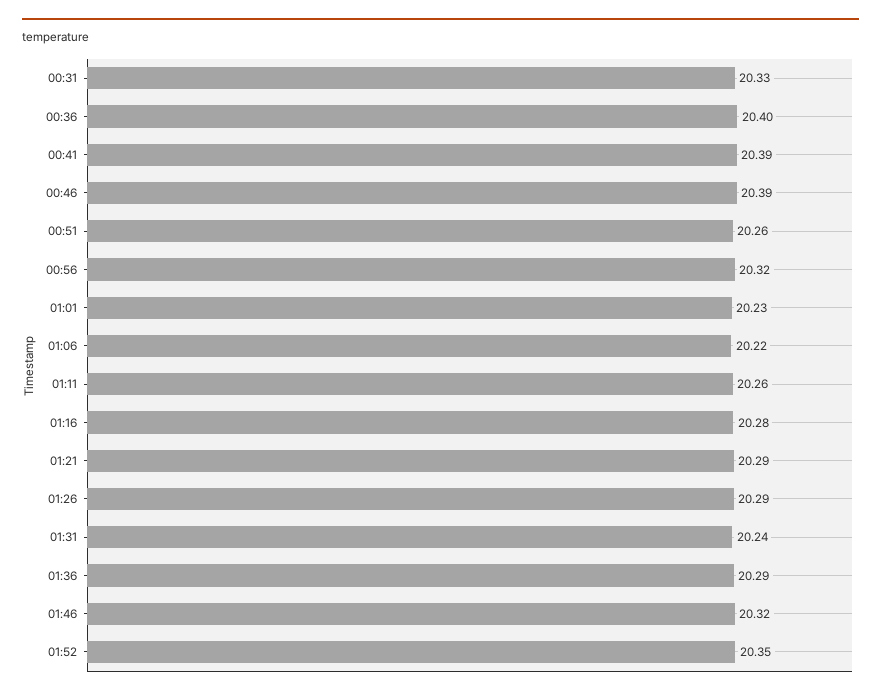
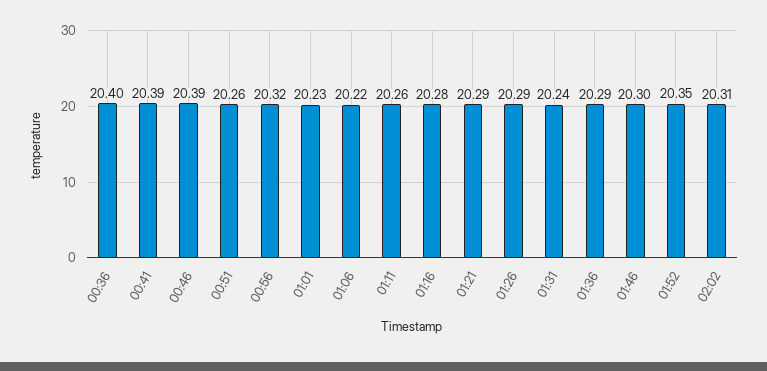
00:31: 20.33 -> none
01:46: 20.32 -> 20.3
02:02: none -> 20.31

